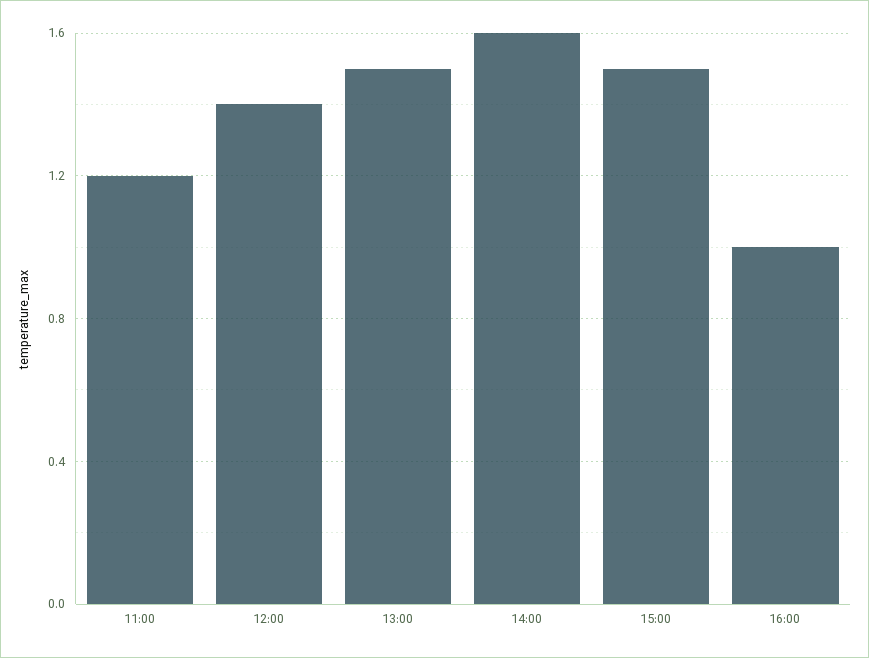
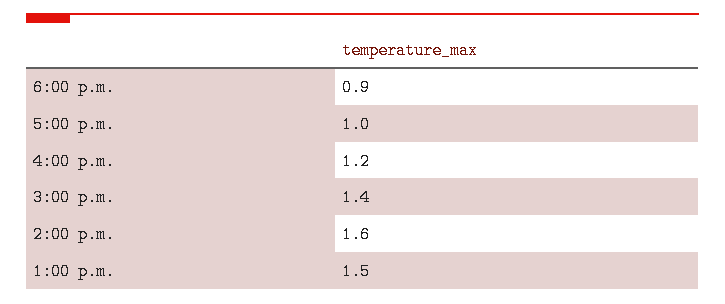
11:00: 1.2 -> none
12:00: 1.4 -> none
15:00: 1.5 -> 1.4
16:00: 1 -> 1.2
6:00 p.m.: none -> 0.9
5:00 p.m.: none -> 1

